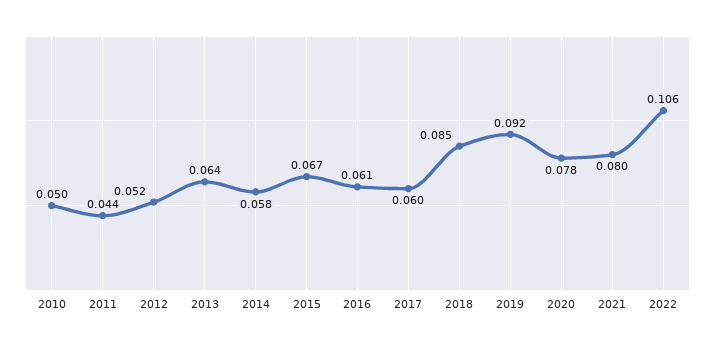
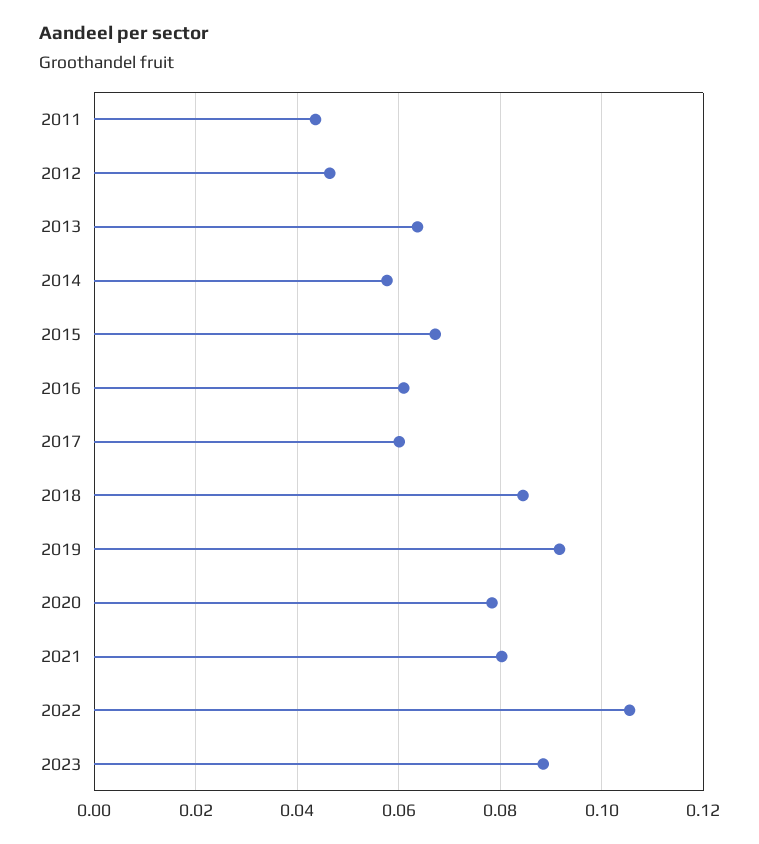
2010: 0.05 -> none
2012: 0.052 -> 0.046
2023: none -> 0.088

